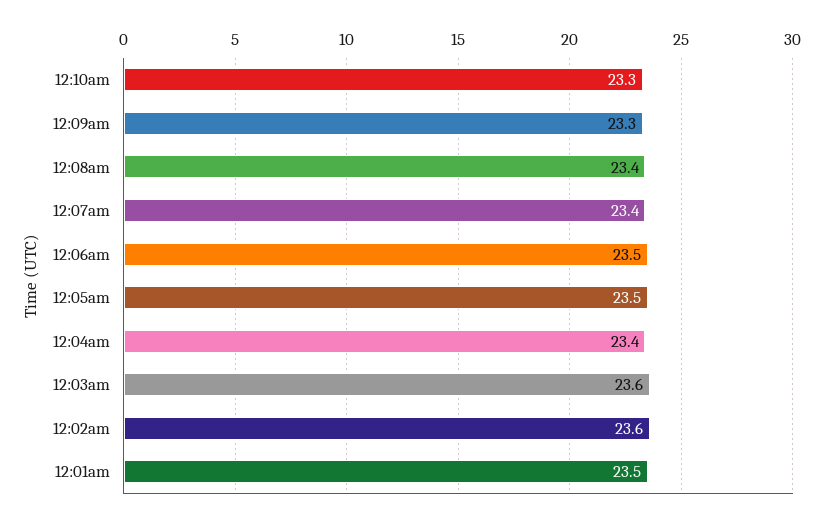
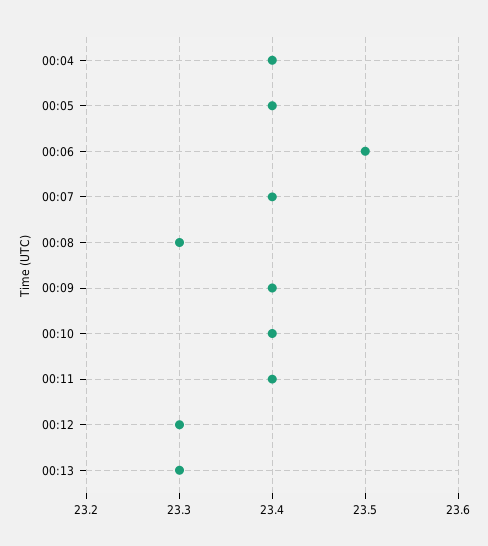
12:10am: 23.3 -> 23.4
12:09am: 23.3 -> 23.4
12:08am: 23.4 -> 23.3
12:05am: 23.5 -> 23.4
12:03am: 23.6 -> none
12:02am: 23.6 -> none
12:01am: 23.5 -> none
00:11: none -> 23.4
00:12: none -> 23.3
00:13: none -> 23.3

